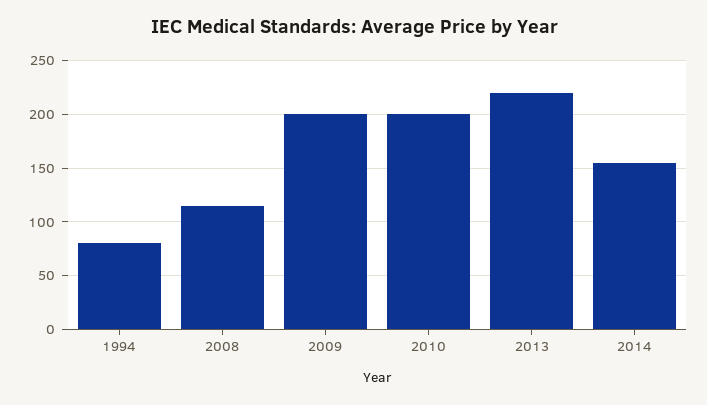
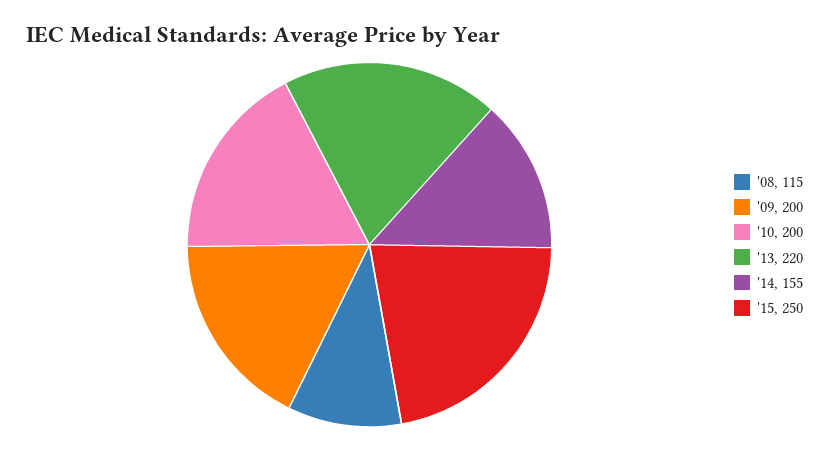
1994: 80 -> none
'15: none -> 250

